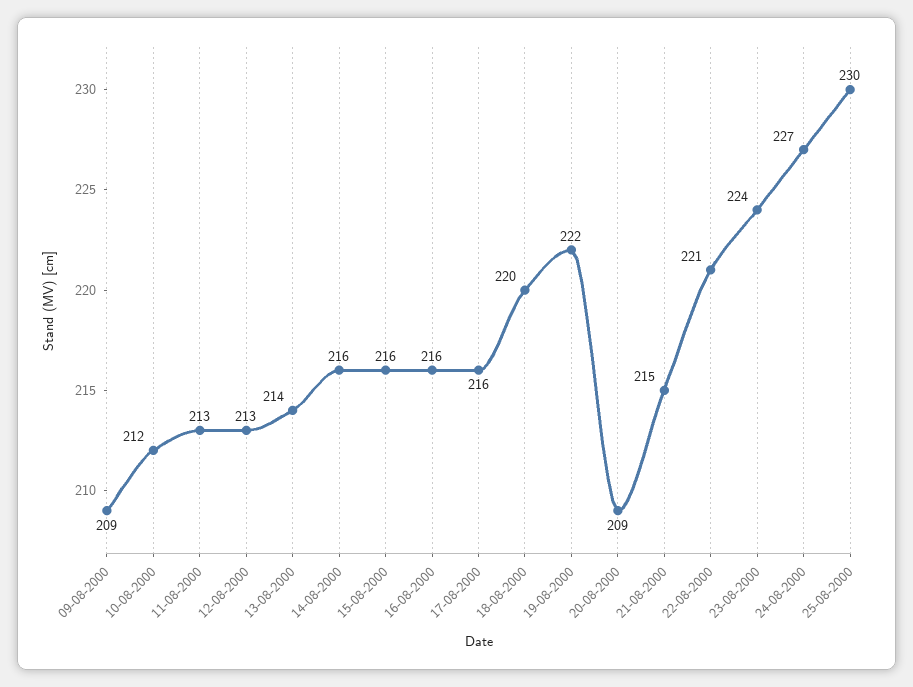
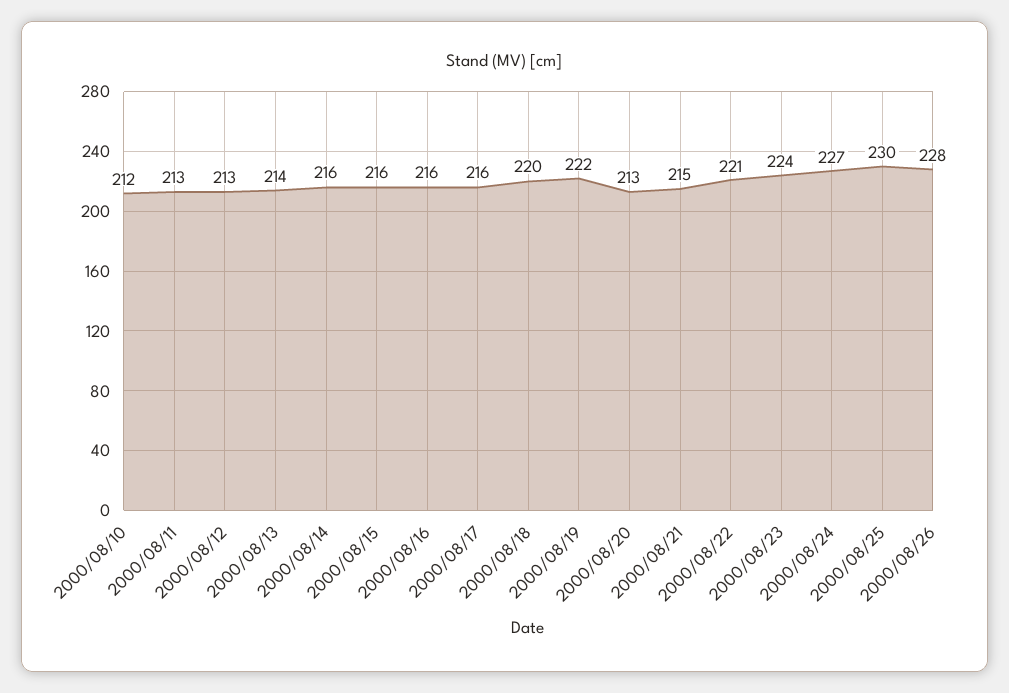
09-08-2000: 209 -> none
20-08-2000: 209 -> 213
2000/08/26: none -> 228

